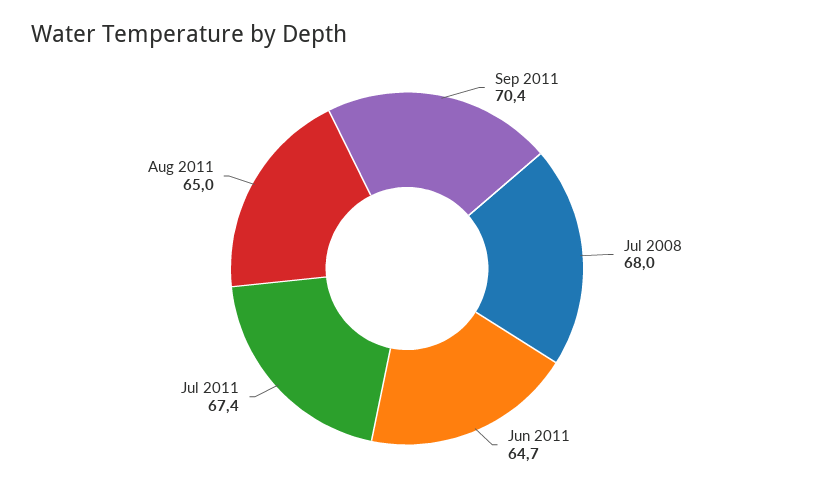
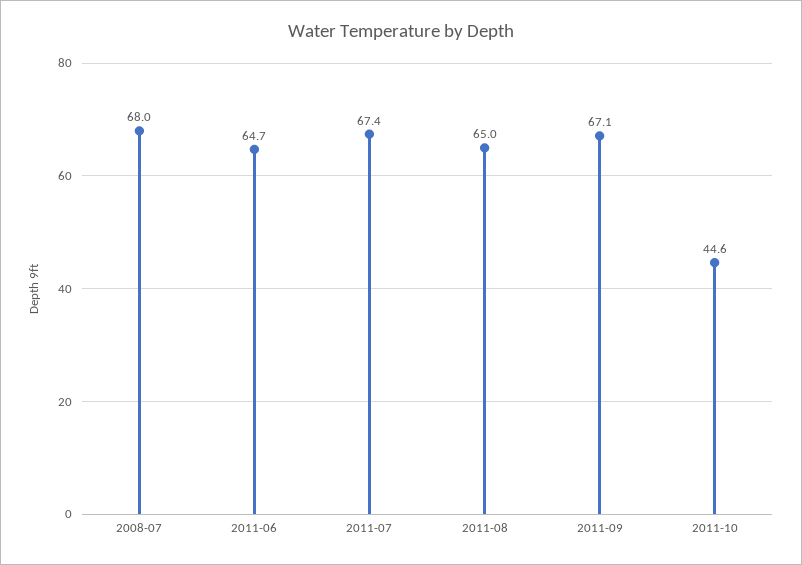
Sep 2011: 70.4 -> 67.1
2011-10: none -> 44.6

